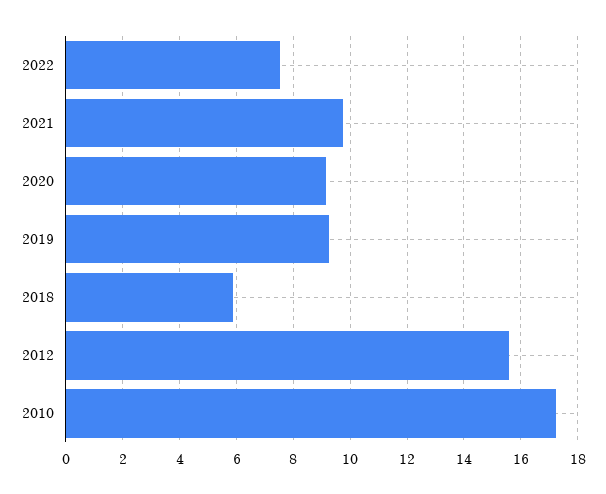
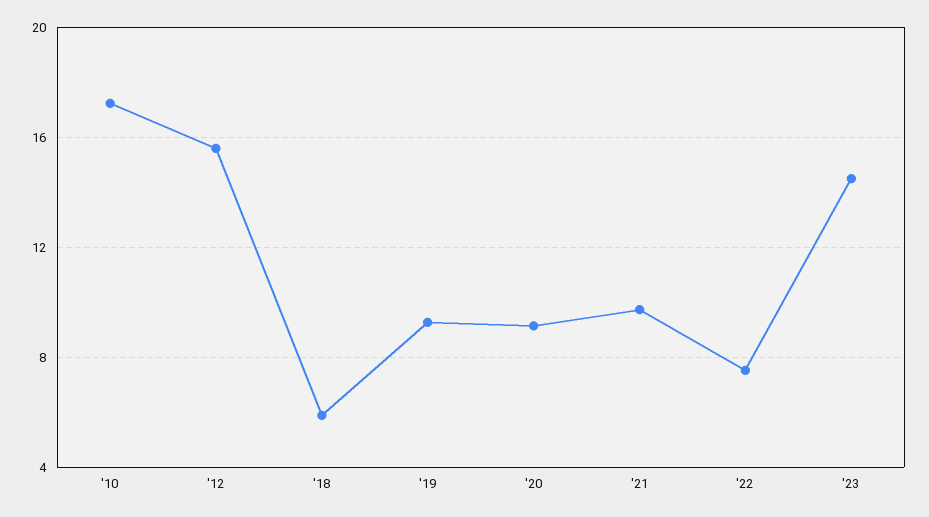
'23: none -> 14.5

